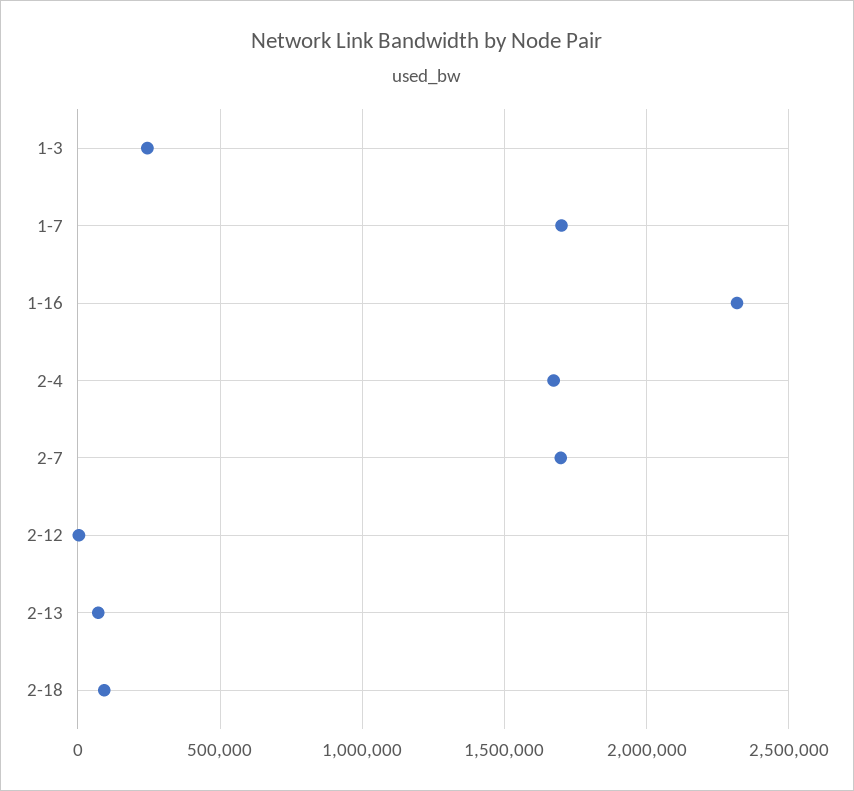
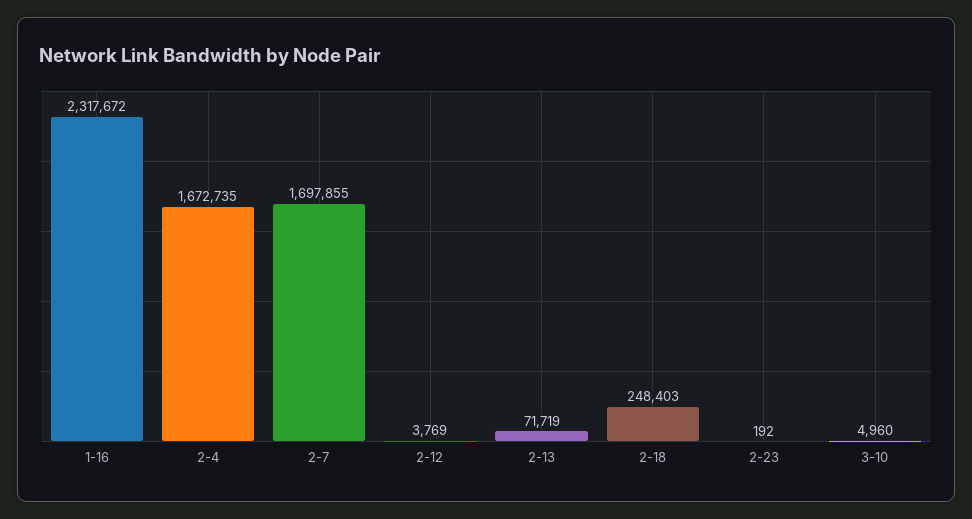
1-3: 250000 -> none
1-7: 1700000 -> none
2-18: 100000 -> 248403
2-23: none -> 192
3-10: none -> 4960

